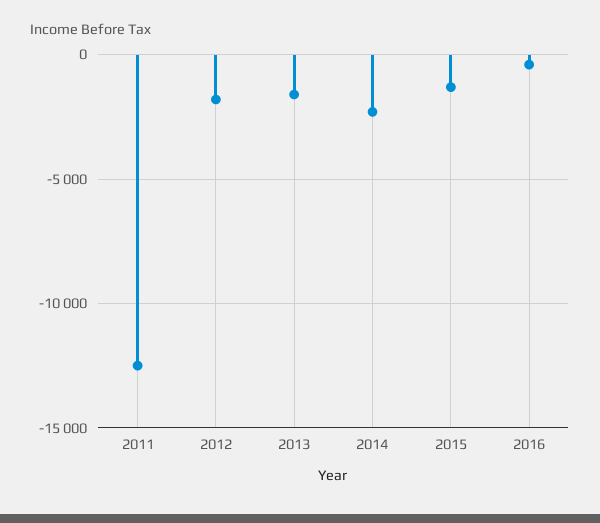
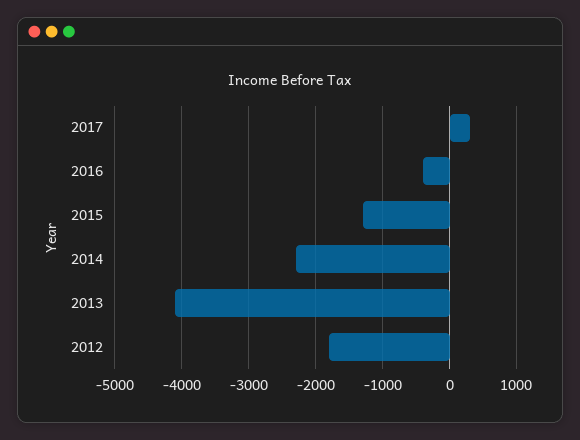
2011: -12500 -> none
2013: -1500 -> -4100
2017: none -> 300

